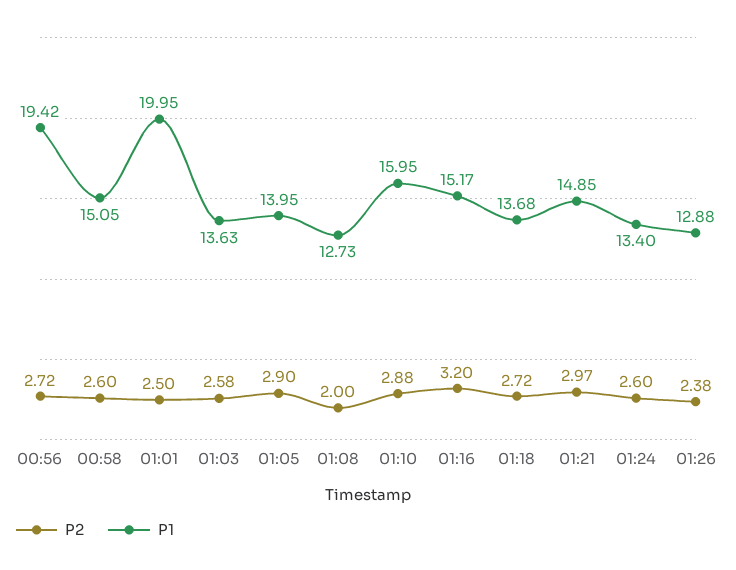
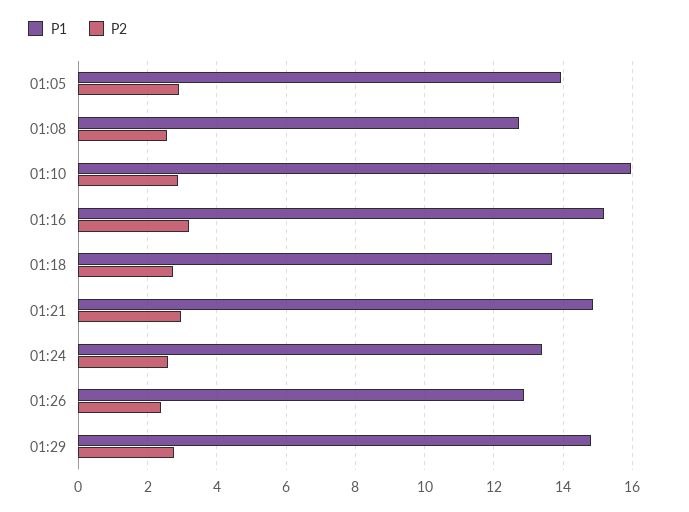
P2, 00:56: 2.72 -> none
P1, 00:56: 19.42 -> none
P2, 00:58: 2.6 -> none
P1, 00:58: 15.05 -> none
P2, 01:01: 2.5 -> none
P1, 01:01: 19.95 -> none
P2, 01:03: 2.58 -> none
P1, 01:03: 13.63 -> none
P2, 01:08: 2 -> 2.6
P1, 01:29: none -> 14.8
P2, 01:29: none -> 2.8

